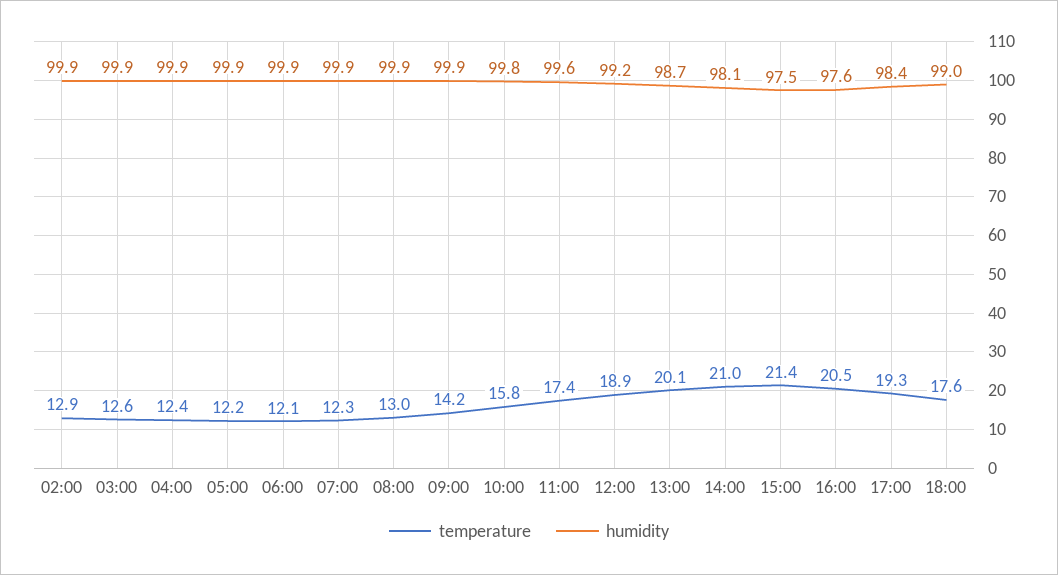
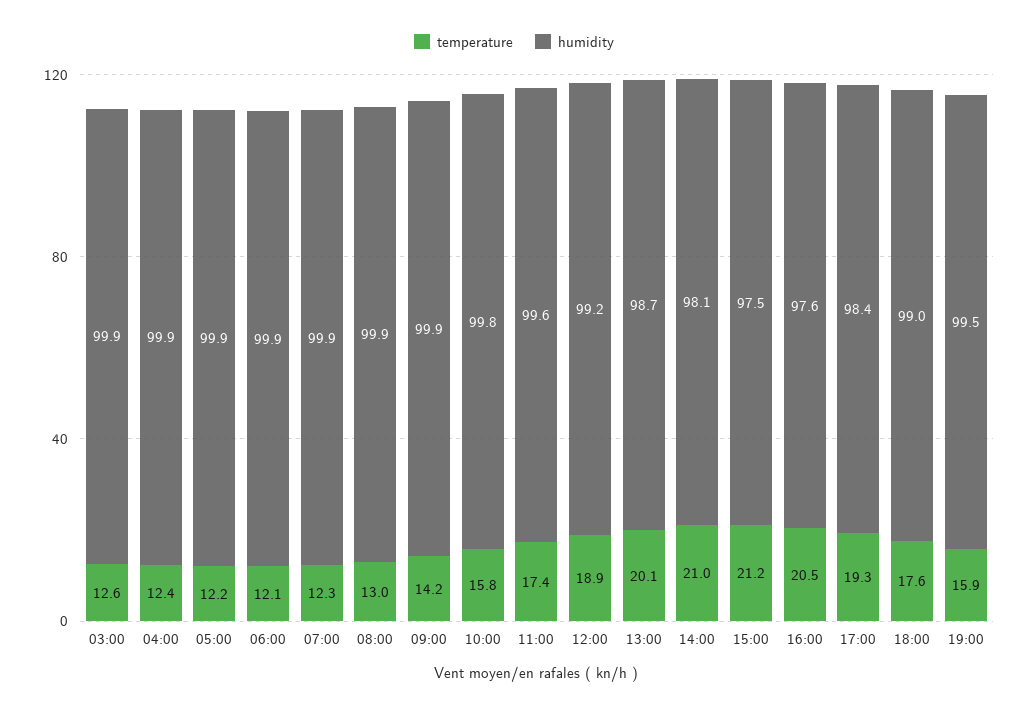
temperature, 02:00: 12.9 -> none
humidity, 02:00: 99.9 -> none
temperature, 15:00: 21.4 -> 21.2
temperature, 19:00: none -> 15.9
humidity, 19:00: none -> 99.5

